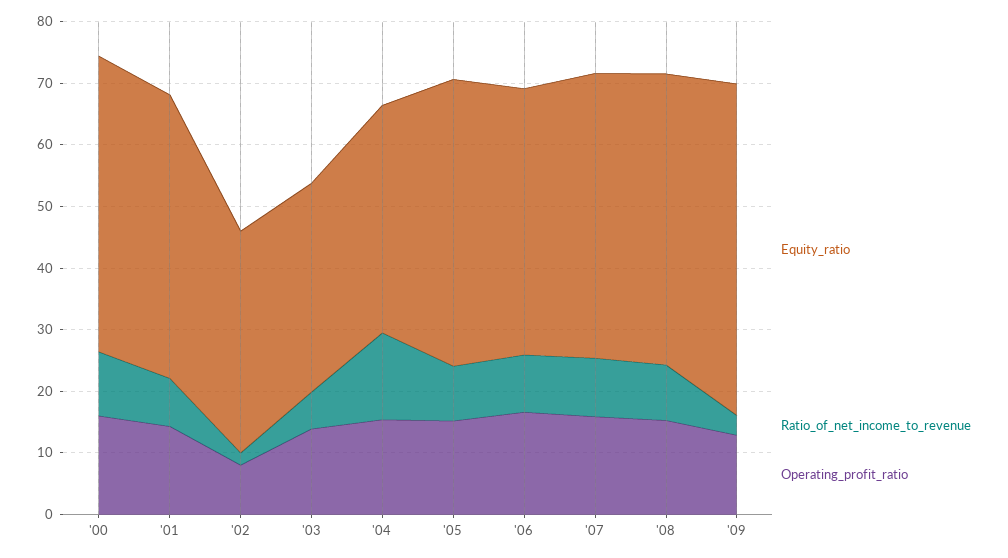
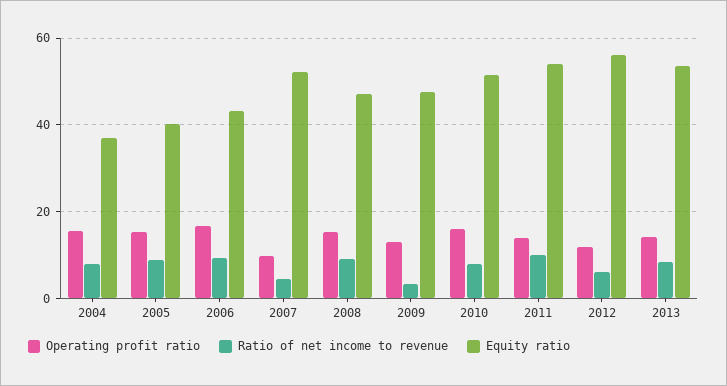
Equity_ratio, '00: 48 -> none
Ratio_of_net_income_to_revenue, '00: 10 -> none
Operating_profit_ratio, '00: 16 -> none
Equity_ratio, '01: 46 -> none
Ratio_of_net_income_to_revenue, '01: 8 -> none
Operating_profit_ratio, '01: 14 -> none
Equity_ratio, '02: 36 -> none
Ratio_of_net_income_to_revenue, '02: 2 -> none
Operating_profit_ratio, '02: 8 -> none
Equity_ratio, '03: 34 -> none
Ratio_of_net_income_to_revenue, '03: 6 -> none
Operating_profit_ratio, '03: 14 -> none
Ratio_of_net_income_to_revenue, '04: 14 -> 8
Equity_ratio, '05: 46 -> 40
Equity_ratio, '07: 46 -> 52
Ratio_of_net_income_to_revenue, '07: 10 -> 4
Operating_profit_ratio, '07: 16 -> 10
Equity_ratio, '09: 54 -> 48
Operating_profit_ratio, 2010: none -> 16
Ratio_of_net_income_to_revenue, 2010: none -> 8
Equity_ratio, 2010: none -> 52
Operating_profit_ratio, 2011: none -> 14
Ratio_of_net_income_to_revenue, 2011: none -> 10
Equity_ratio, 2011: none -> 54
Operating_profit_ratio, 2012: none -> 12
Ratio_of_net_income_to_revenue, 2012: none -> 6
Equity_ratio, 2012: none -> 56
Operating_profit_ratio, 2013: none -> 14
Ratio_of_net_income_to_revenue, 2013: none -> 8
Equity_ratio, 2013: none -> 54

